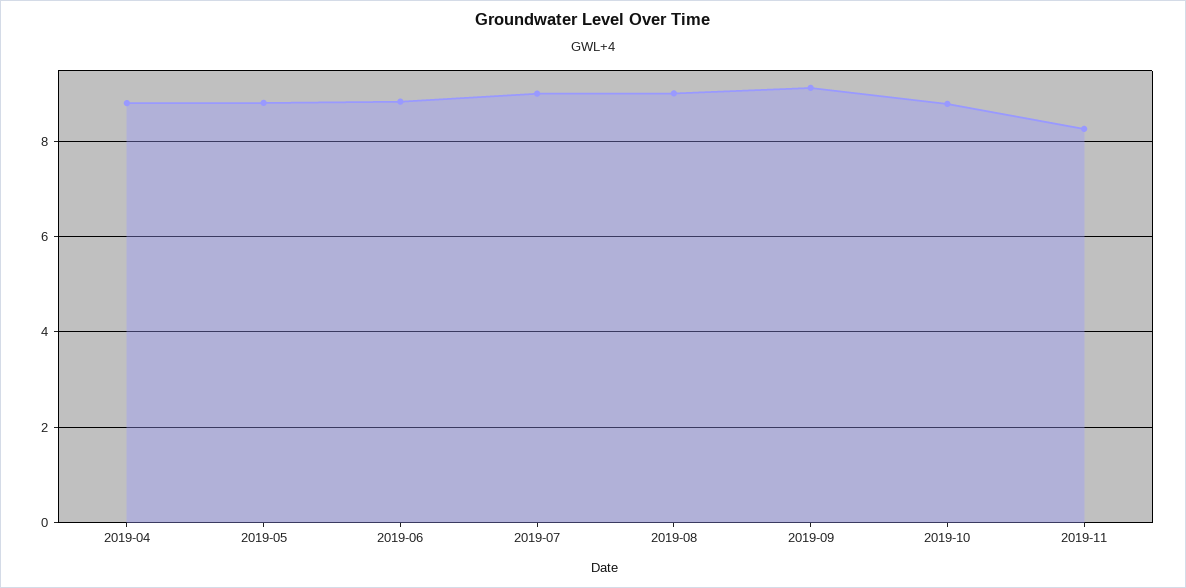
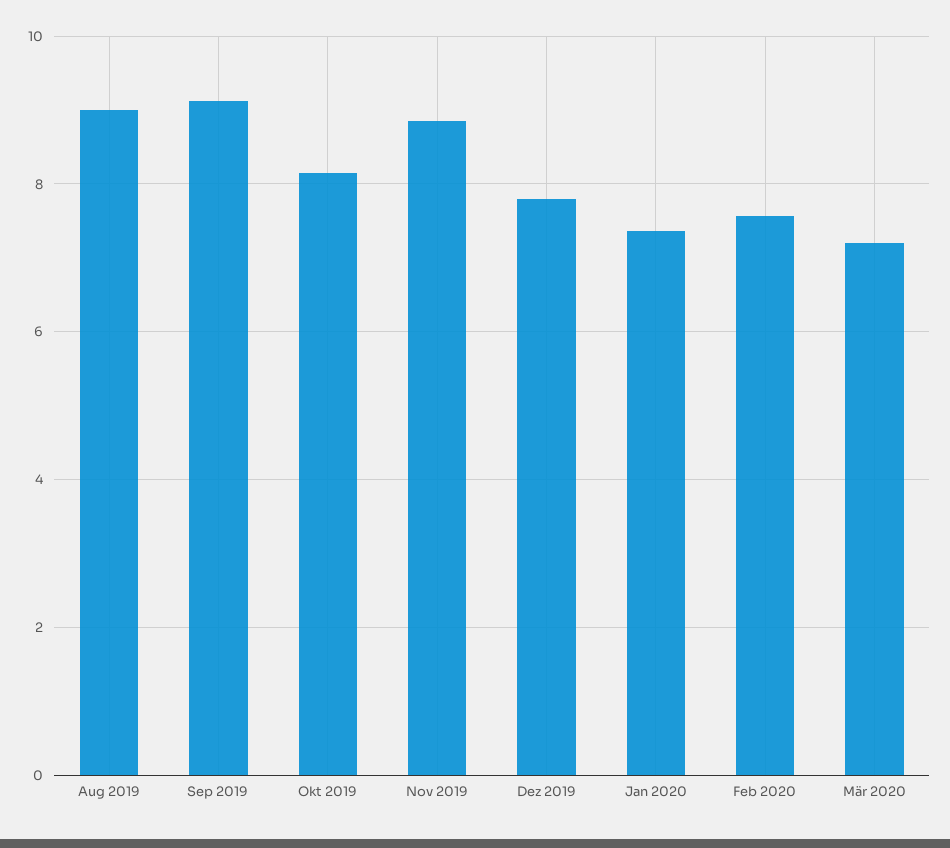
2019-04: 8.8 -> none
2019-05: 8.8 -> none
2019-06: 8.8 -> none
2019-07: 9 -> none
2019-10: 8.8 -> 8.2
2019-11: 8.2 -> 8.8
Dez 2019: none -> 7.8
Jan 2020: none -> 7.4
Feb 2020: none -> 7.6
Mär 2020: none -> 7.2

